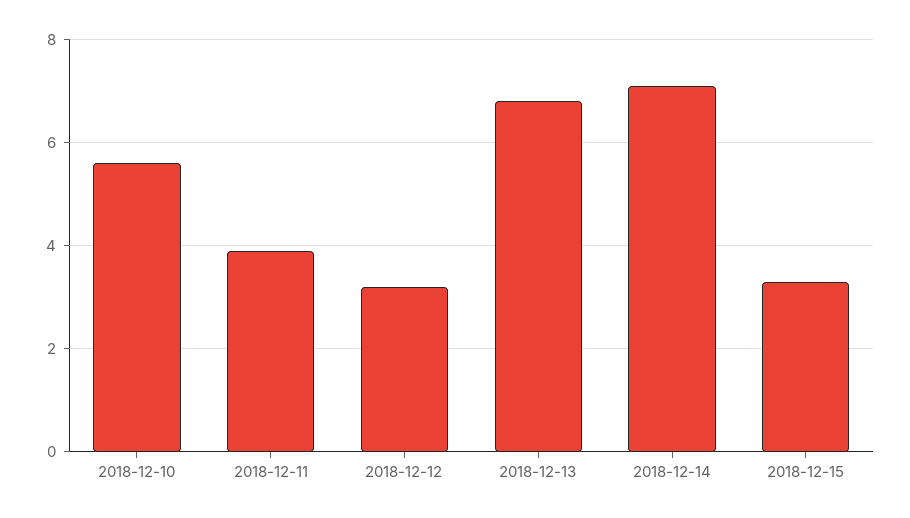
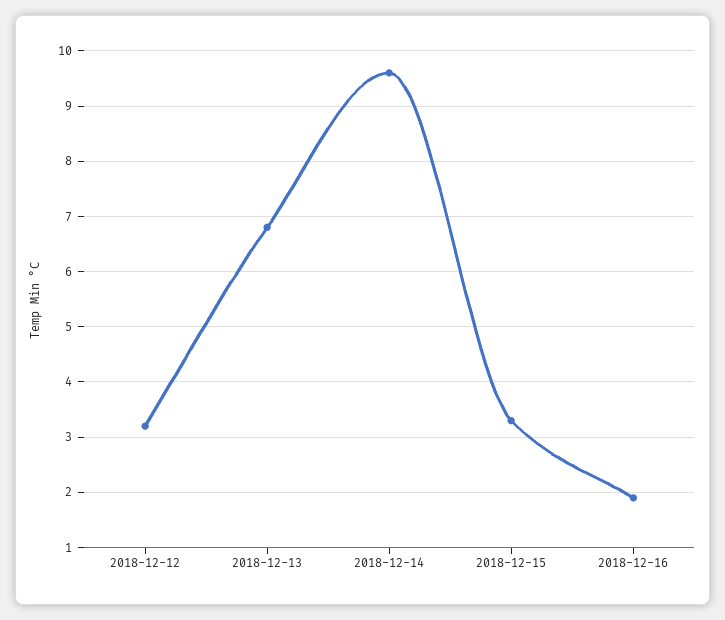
2018-12-10: 5.5 -> none
2018-12-11: 4 -> none
2018-12-14: 7 -> 9.5
2018-12-16: none -> 2

